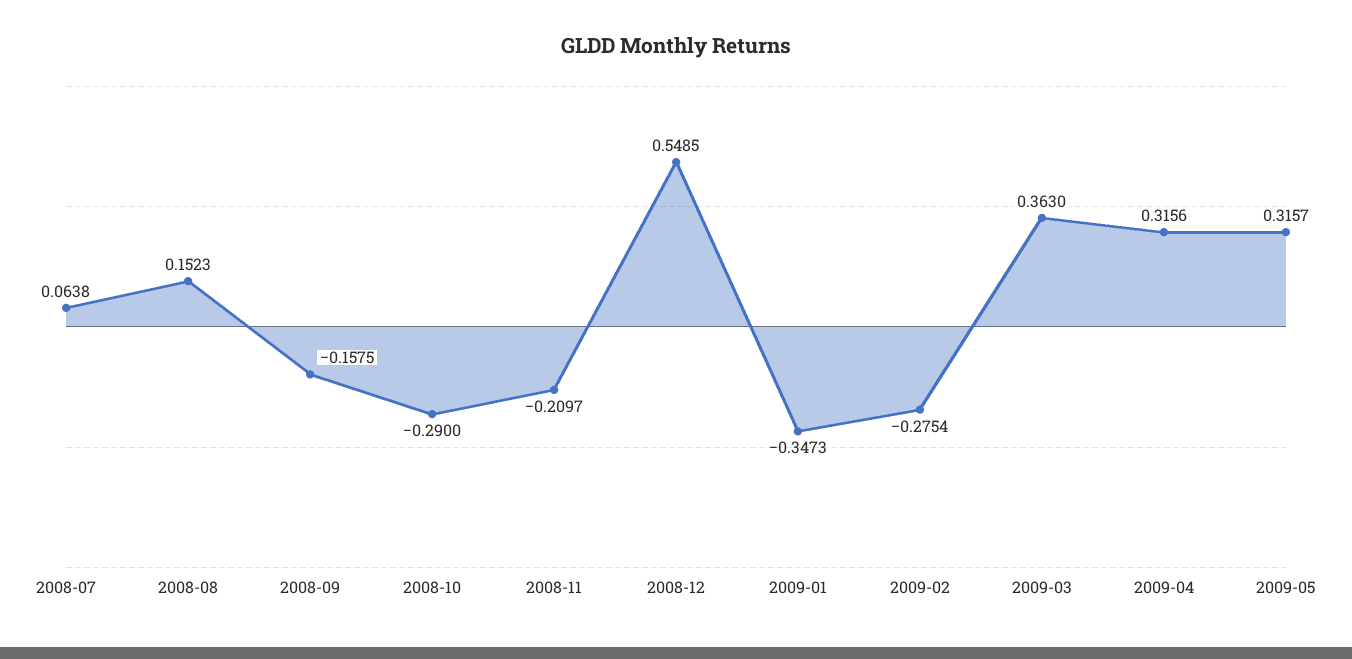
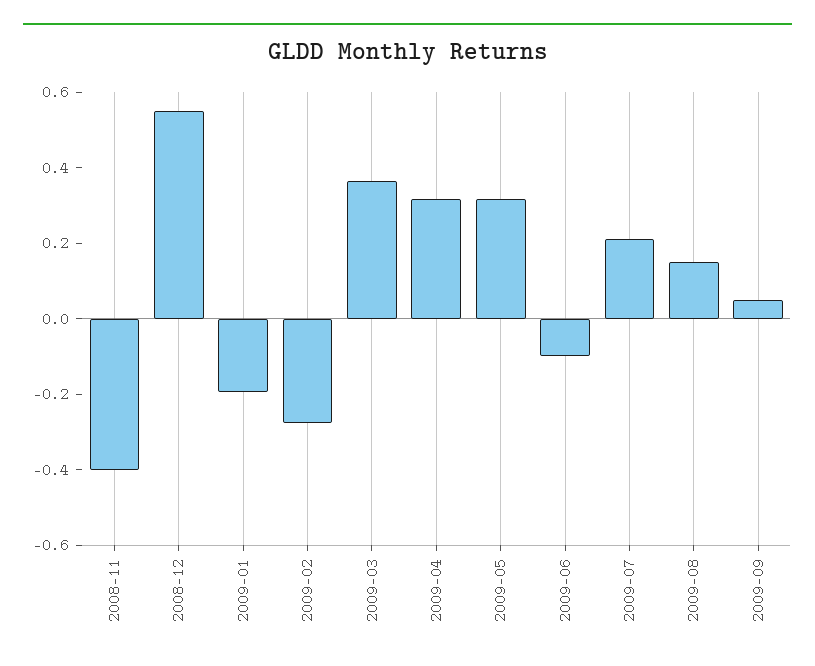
2008-07: 0.0638 -> none
2008-08: 0.1523 -> none
2008-09: -0.1575 -> none
2008-10: -0.29 -> none
2008-11: -0.2097 -> -0.4
2009-01: -0.3473 -> -0.2
2009-06: none -> -0.1
2009-07: none -> 0.2
2009-08: none -> 0.15
2009-09: none -> 0.05

